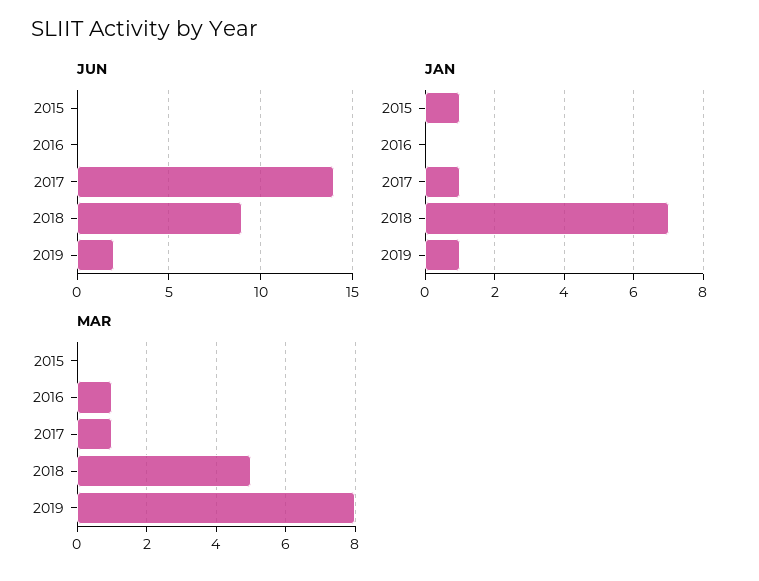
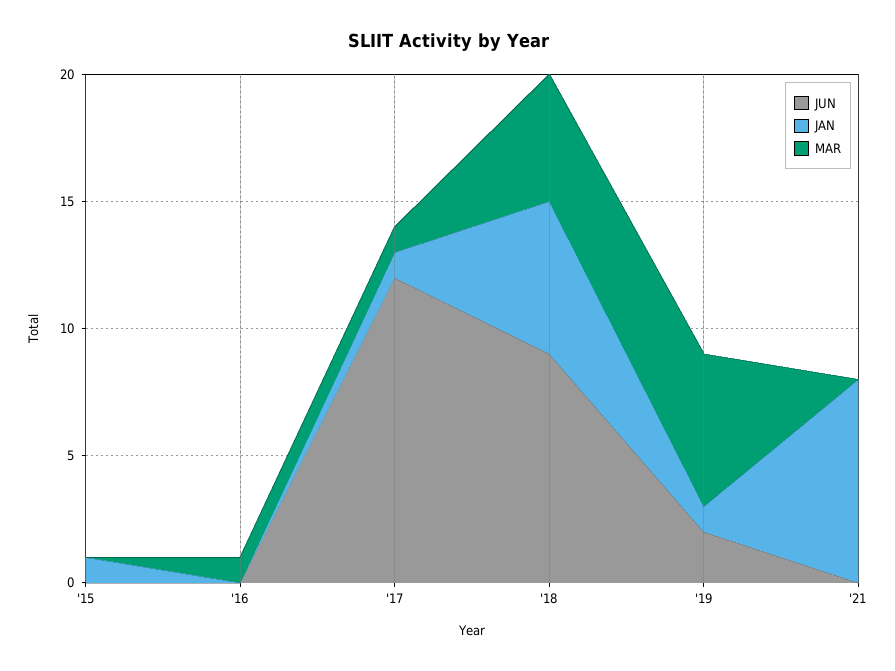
JUN, 2017: 14 -> 12
JAN, 2018: 7 -> 6
MAR, 2019: 8 -> 6
JUN, '21: none -> 0
JAN, '21: none -> 8
MAR, '21: none -> 0

